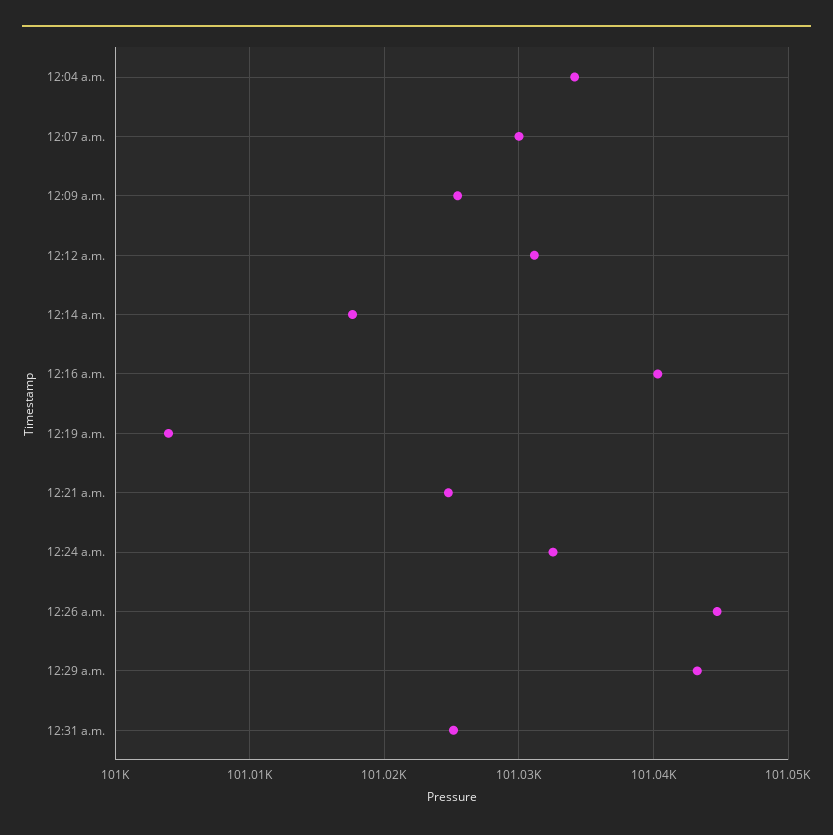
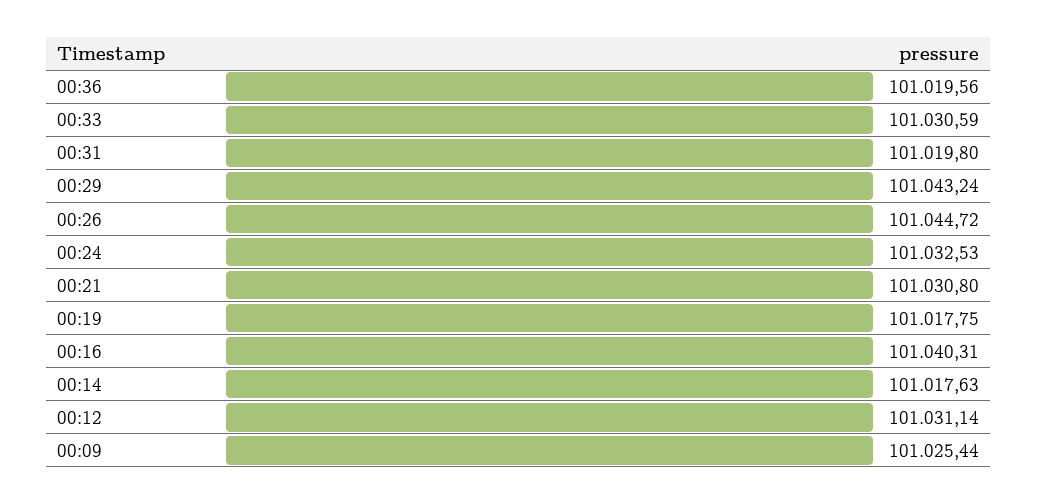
12:04 a.m.: 101034 -> none
12:07 a.m.: 101030 -> none
12:19 a.m.: 101004 -> 101017.75
12:21 a.m.: 101025 -> 101030.8
12:31 a.m.: 101025 -> 101019.8
00:36: none -> 101019.56
00:33: none -> 101030.59

